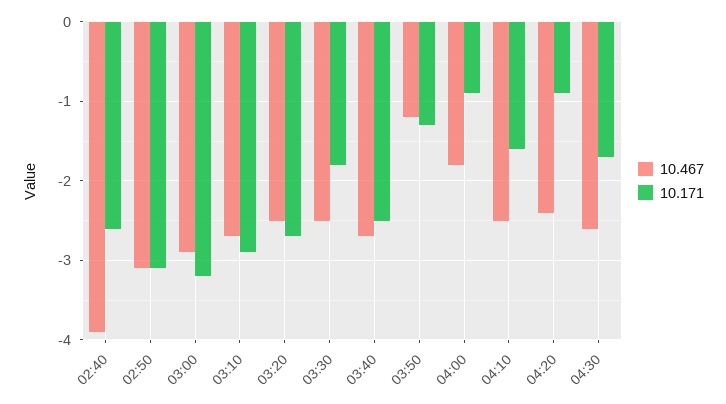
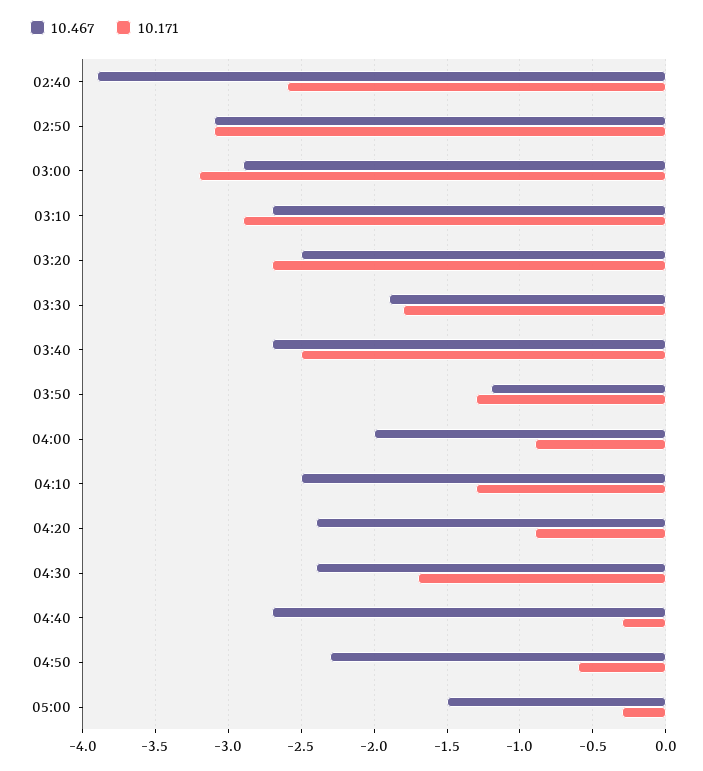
10.467, 03:30: -2.5 -> -1.9
10.467, 04:00: -1.8 -> -2
10.171, 04:10: -1.6 -> -1.3
10.467, 04:30: -2.6 -> -2.4
10.467, 04:40: none -> -2.7
10.171, 04:40: none -> -0.3
10.467, 04:50: none -> -2.3
10.171, 04:50: none -> -0.6
10.467, 05:00: none -> -1.5
10.171, 05:00: none -> -0.3

